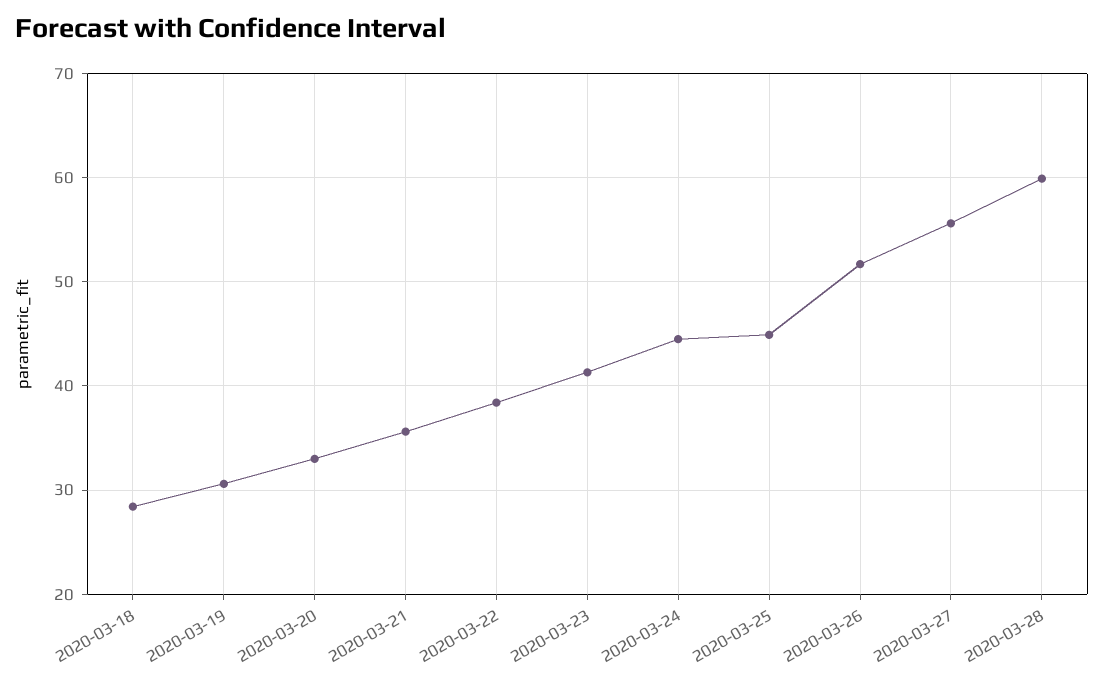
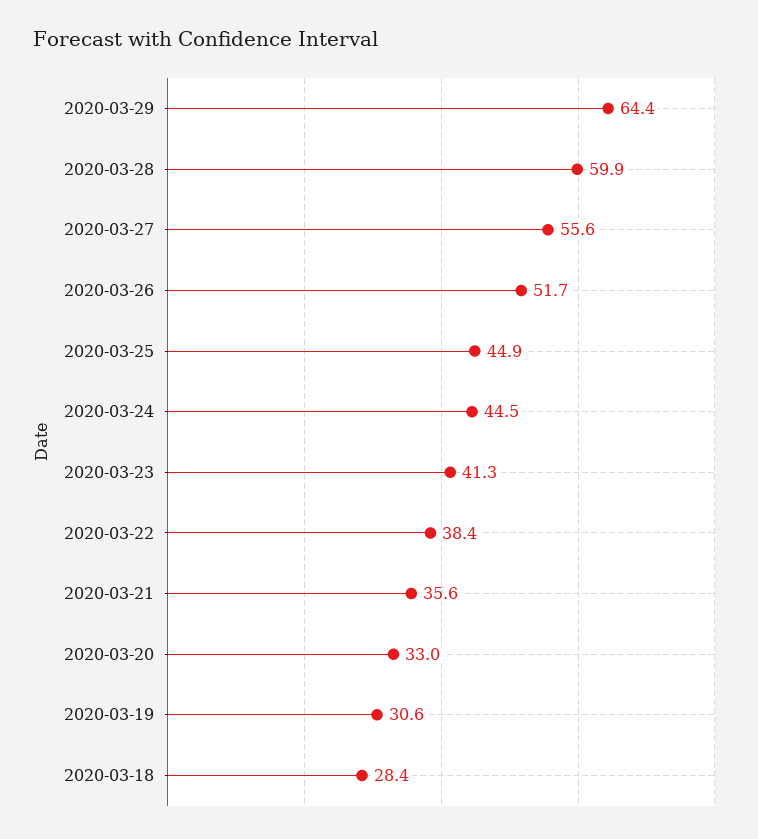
2020-03-29: none -> 64.4

